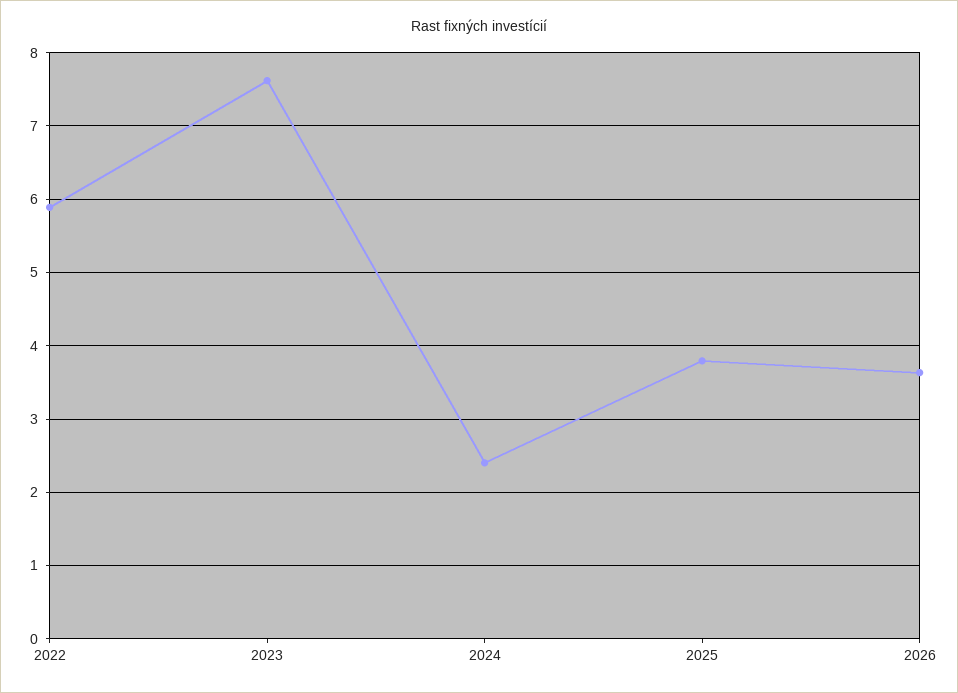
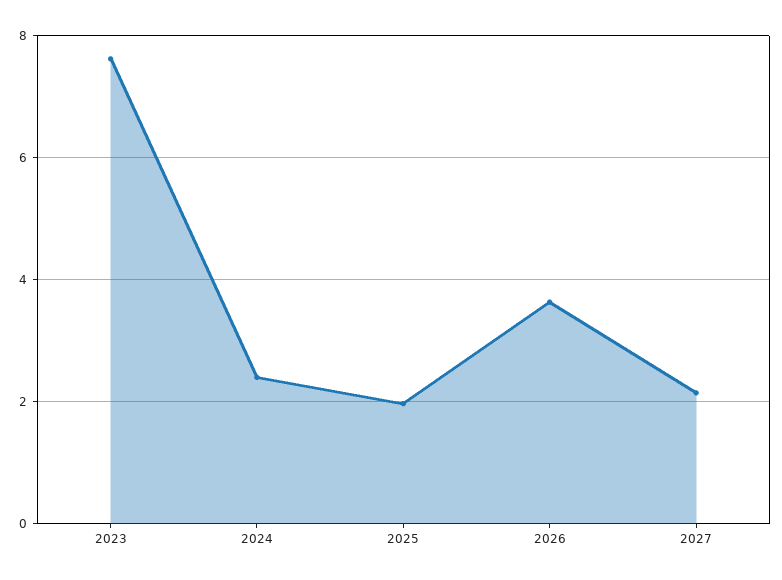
2022: 5.9 -> none
2025: 3.8 -> 2
2027: none -> 2.2

